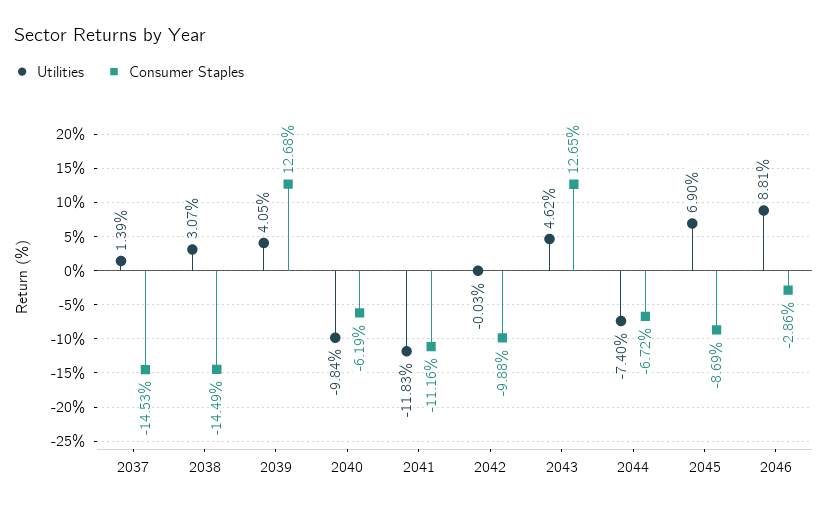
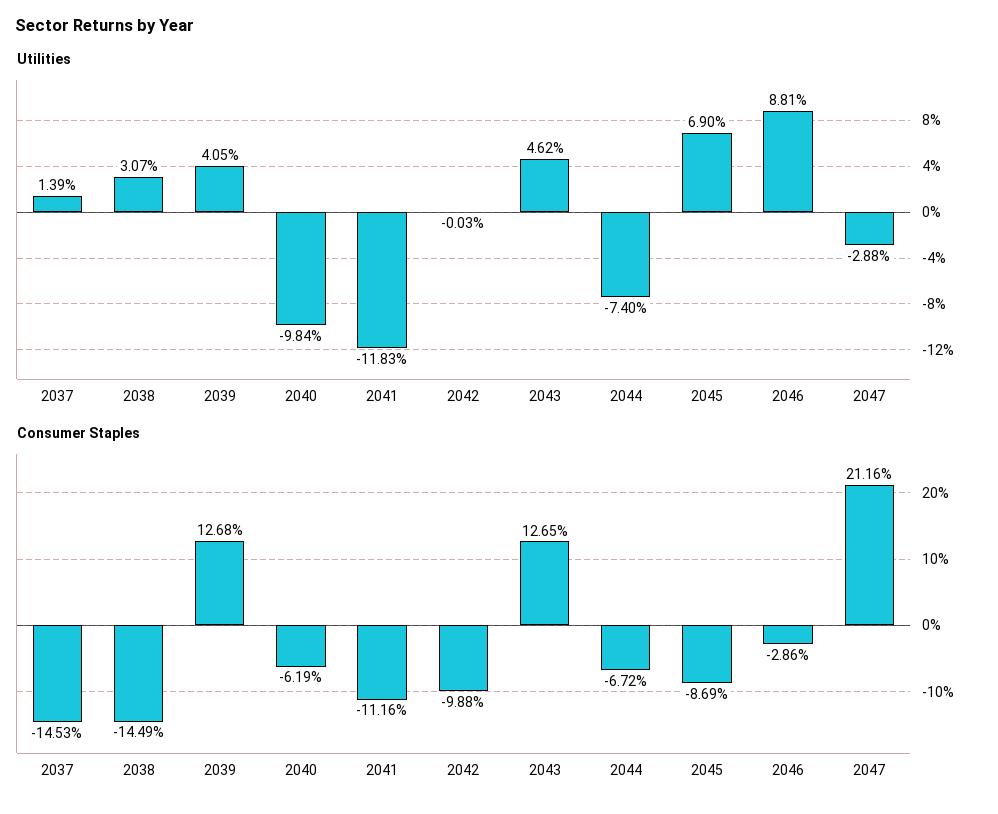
Utilities, 2047: none -> -2.88
Consumer Staples, 2047: none -> 21.16

